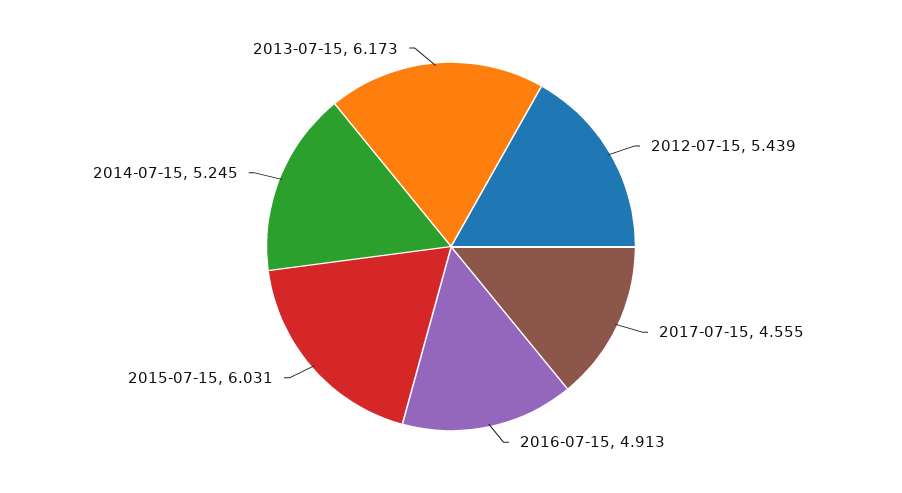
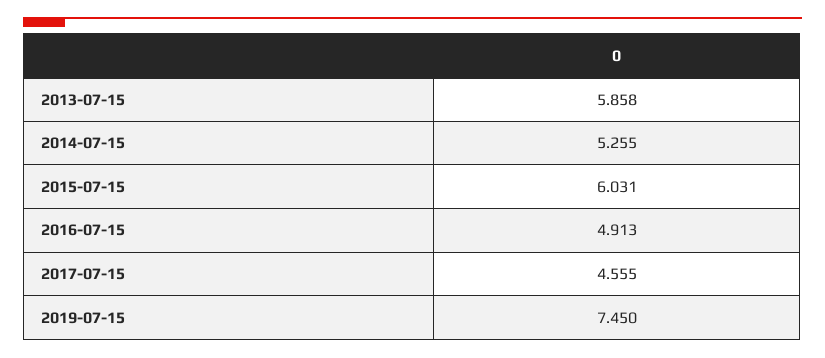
2012-07-15: 5.439 -> none
2014-07-15: 5.245 -> 5.255
2013-07-15: 6.173 -> 5.858
2019-07-15: none -> 7.45

